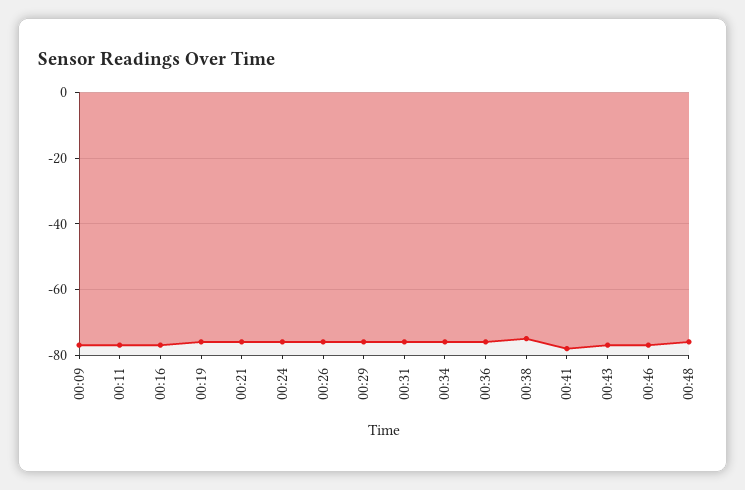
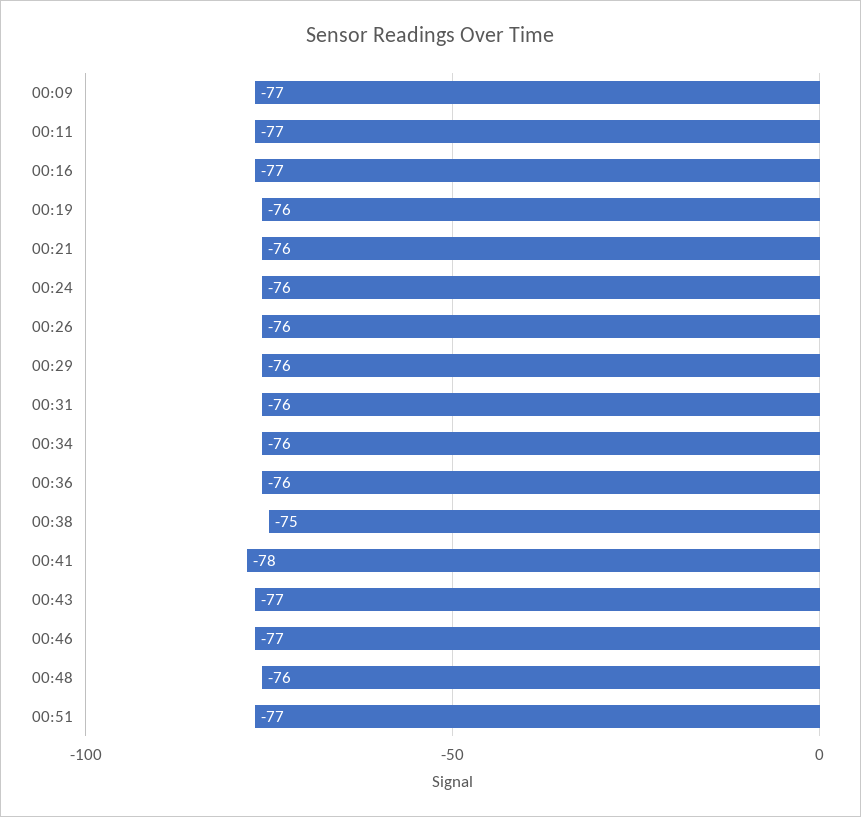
00:51: none -> -77

